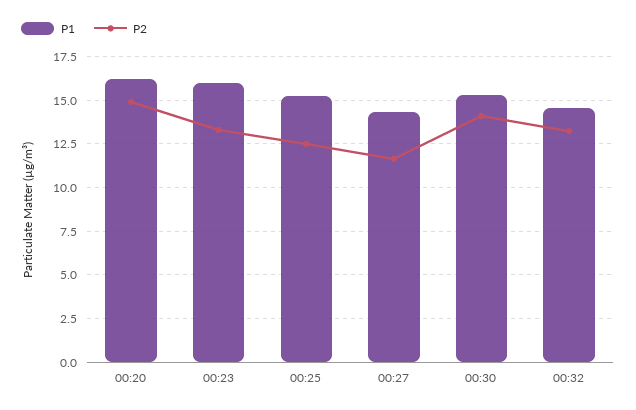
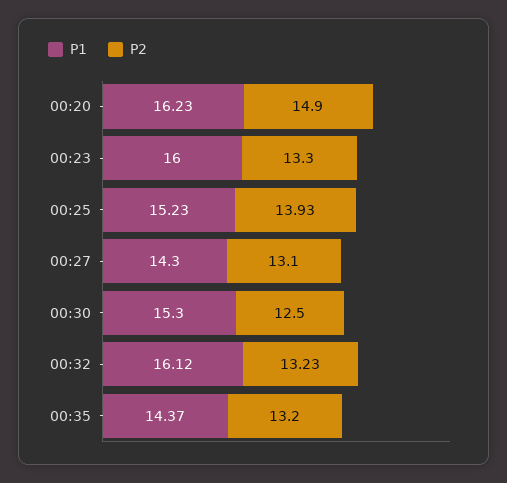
P2, 00:25: 12.5 -> 13.93
P2, 00:27: 11.5 -> 13.1
P2, 00:30: 14 -> 12.5
P1, 00:32: 14.5 -> 16.12
P1, 00:35: none -> 14.37
P2, 00:35: none -> 13.2

